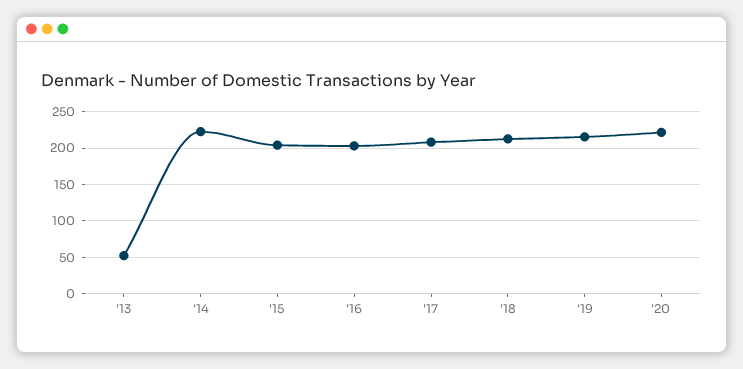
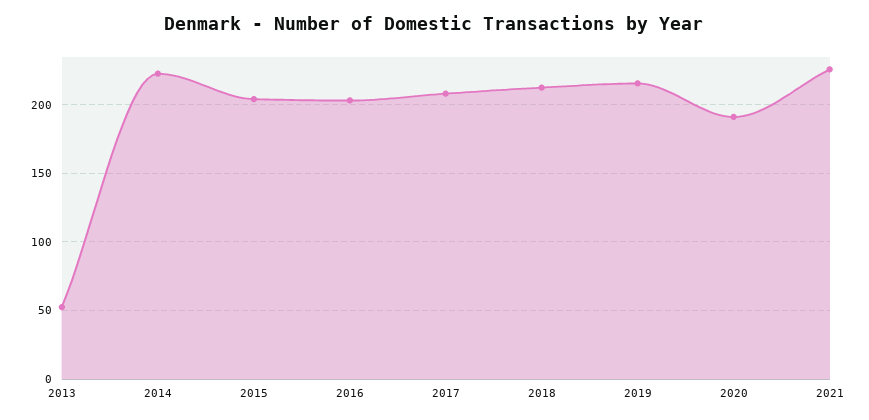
'20: 220 -> 190
2021: none -> 225

